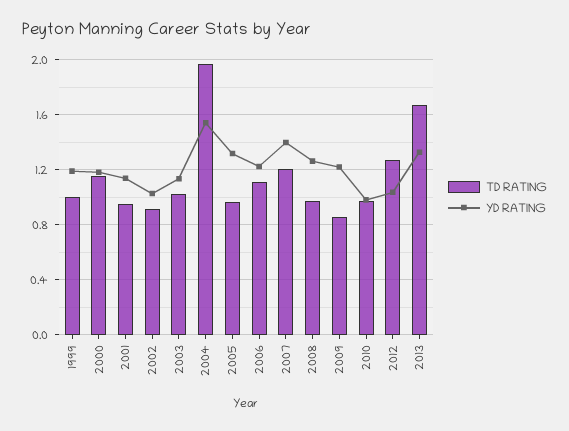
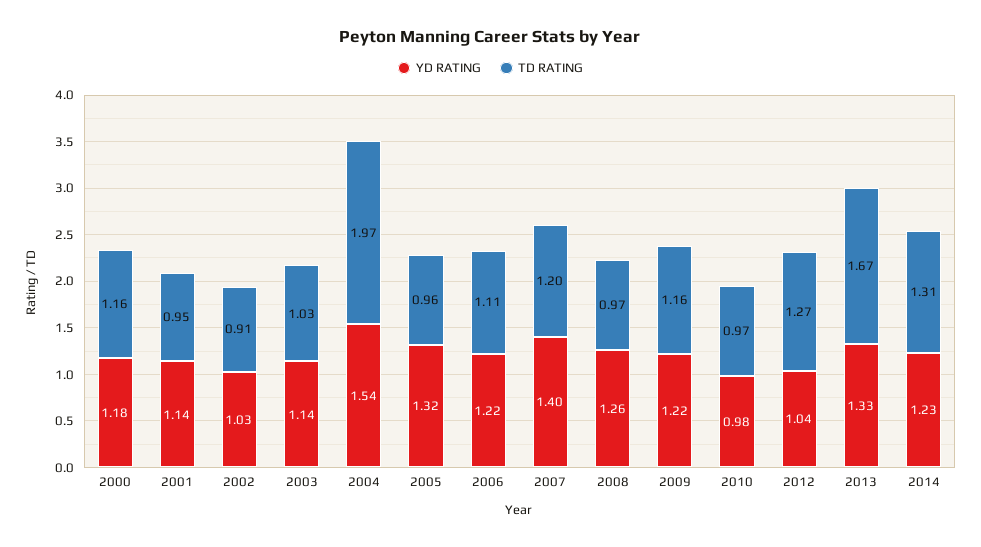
TD RATING, 1999: 1 -> none
YD RATING, 1999: 1.2 -> none
TD RATING, 2009: 0.85 -> 1.16
YD RATING, 2014: none -> 1.23
TD RATING, 2014: none -> 1.31

